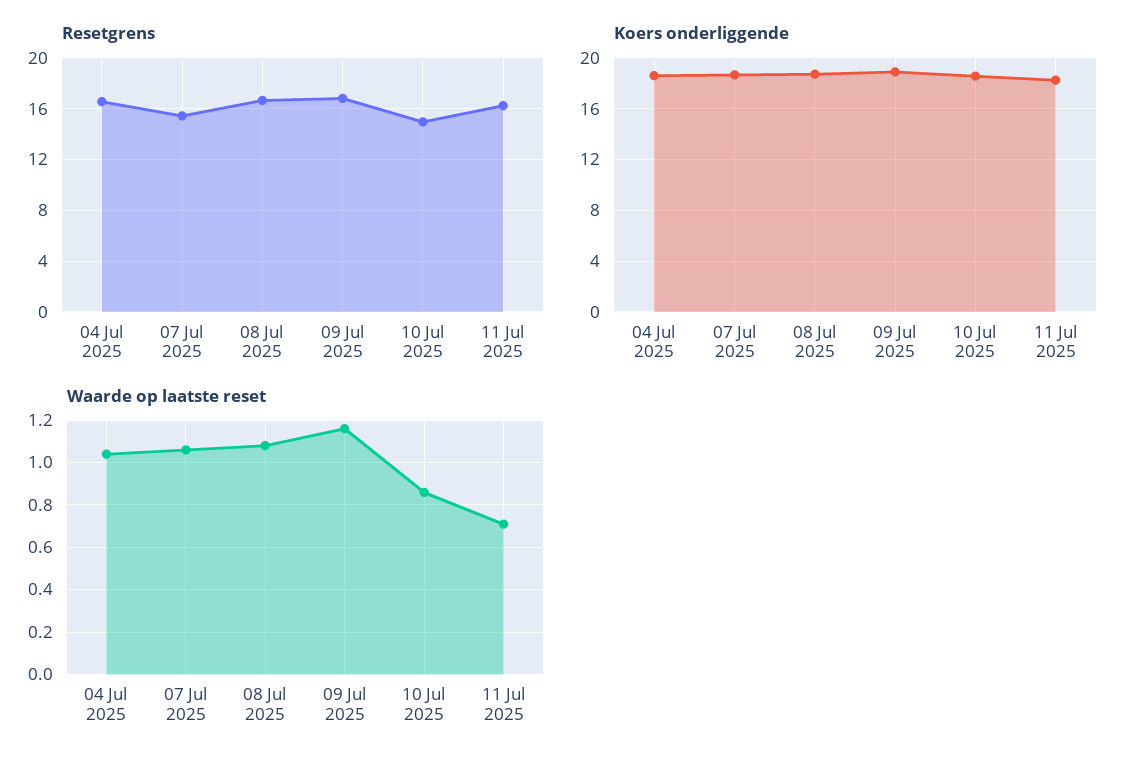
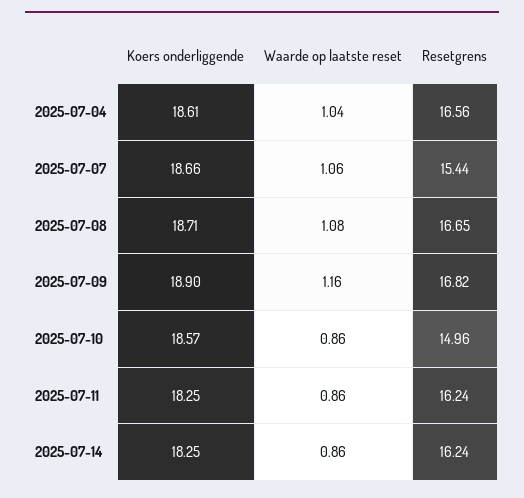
Waarde op laatste reset, 11 Jul 2025: 0.7 -> 0.86
Koers onderliggende, 2025-07-14: none -> 18.25
Waarde op laatste reset, 2025-07-14: none -> 0.86
Resetgrens, 2025-07-14: none -> 16.24

